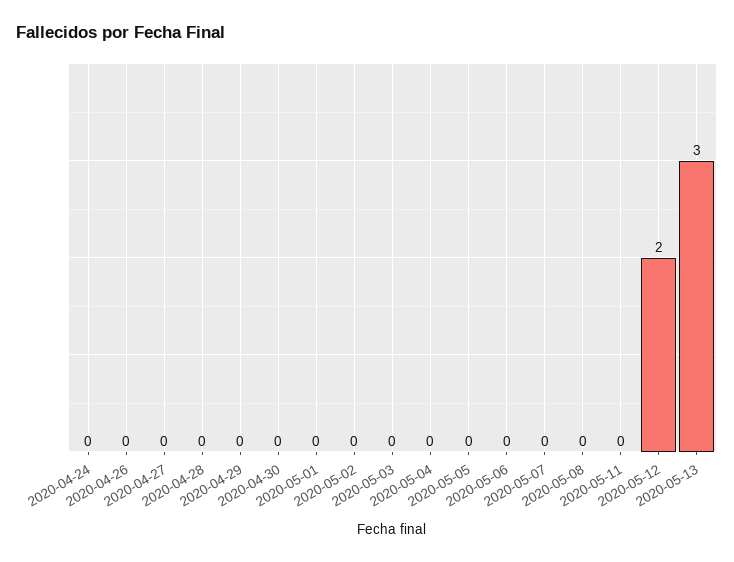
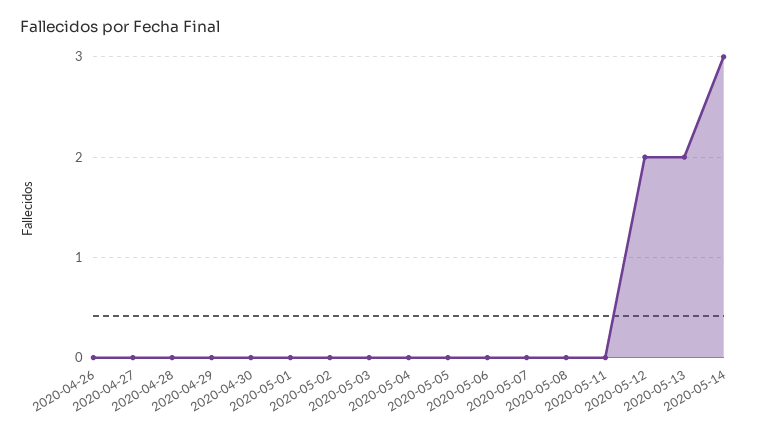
2020-04-24: 0 -> none
2020-05-13: 3 -> 2
2020-05-14: none -> 3

